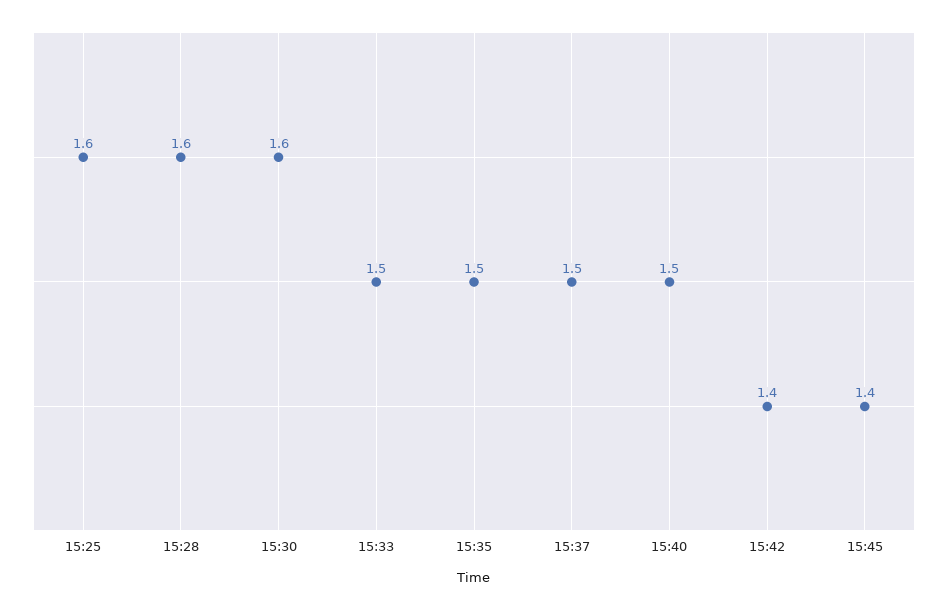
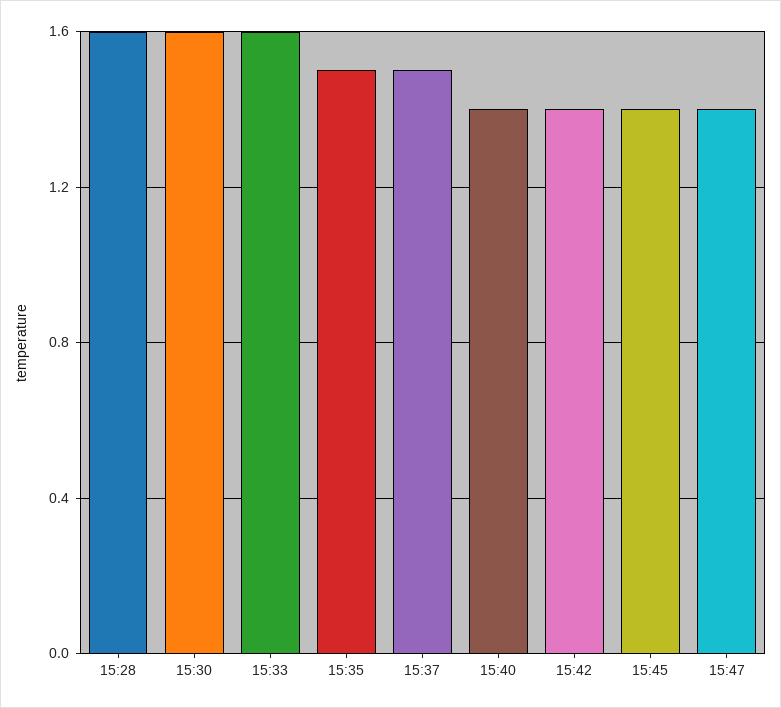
15:25: 1.6 -> none
15:33: 1.5 -> 1.6
15:40: 1.5 -> 1.4
15:47: none -> 1.4

